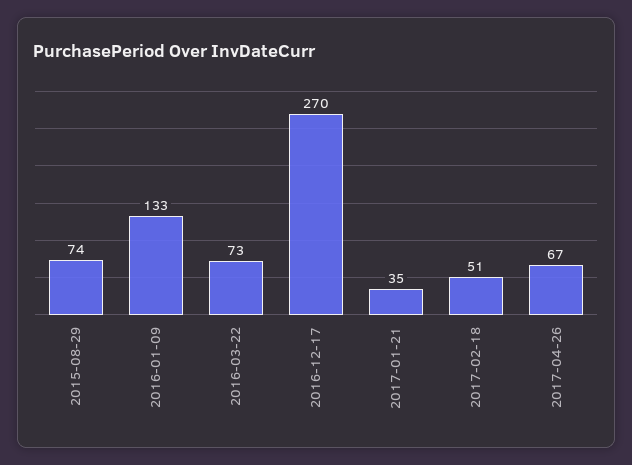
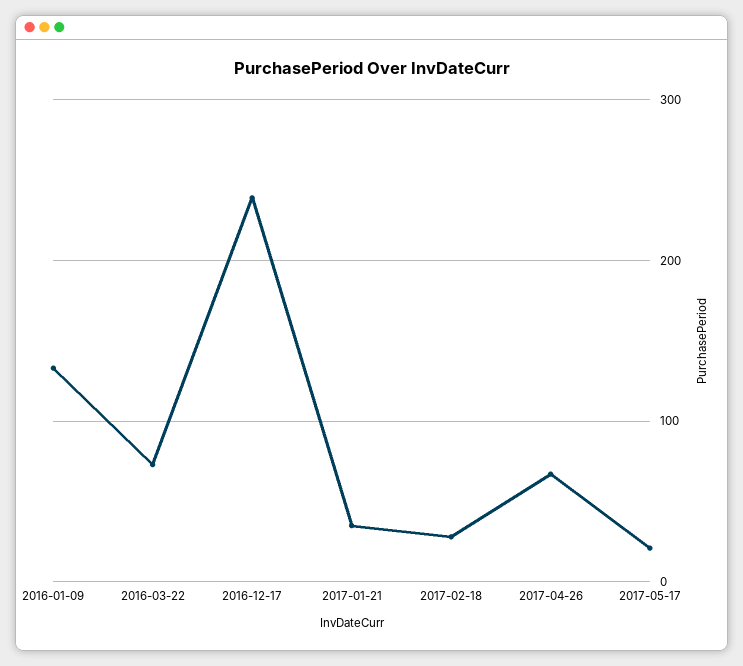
2015-08-29: 74 -> none
2016-12-17: 270 -> 240
2017-02-18: 51 -> 30
2017-05-17: none -> 20

